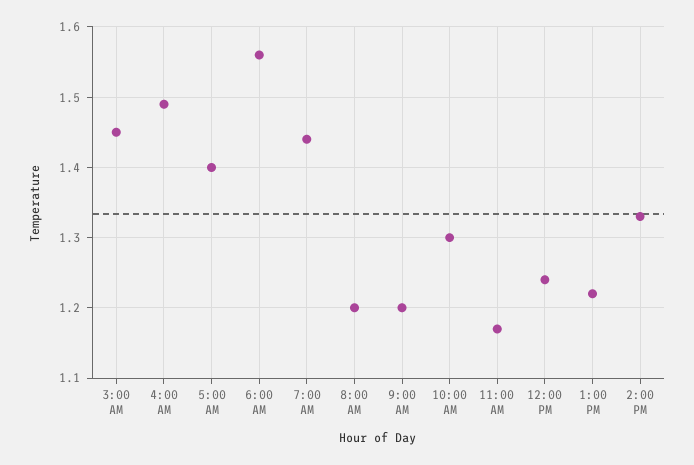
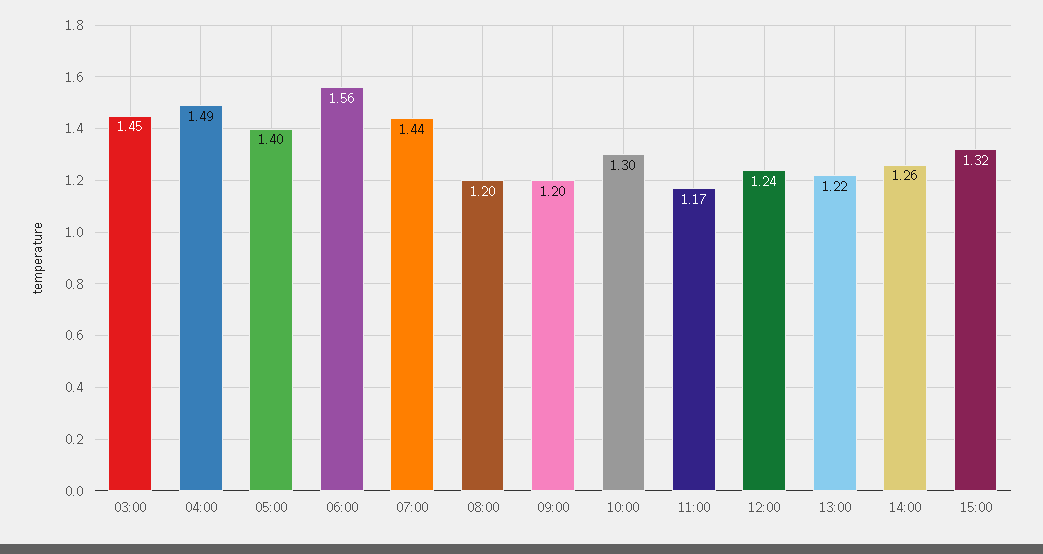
2:00 PM: 1.33 -> 1.26
15:00: none -> 1.32

